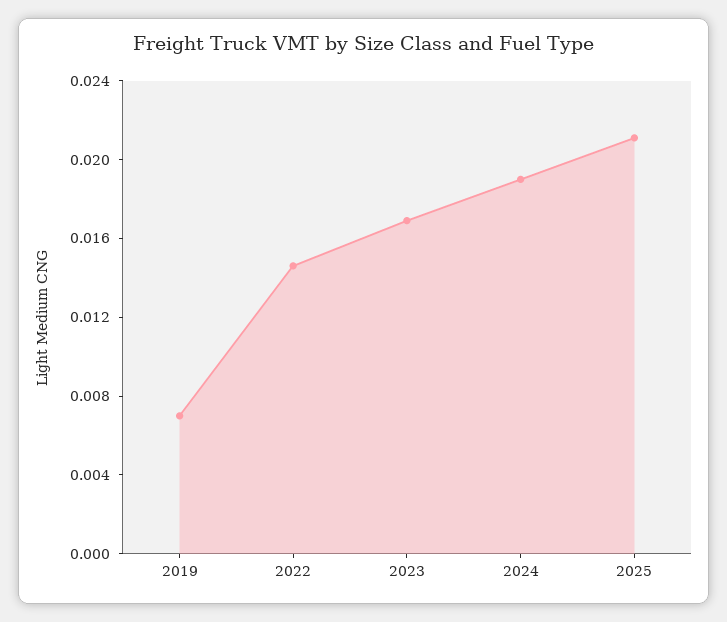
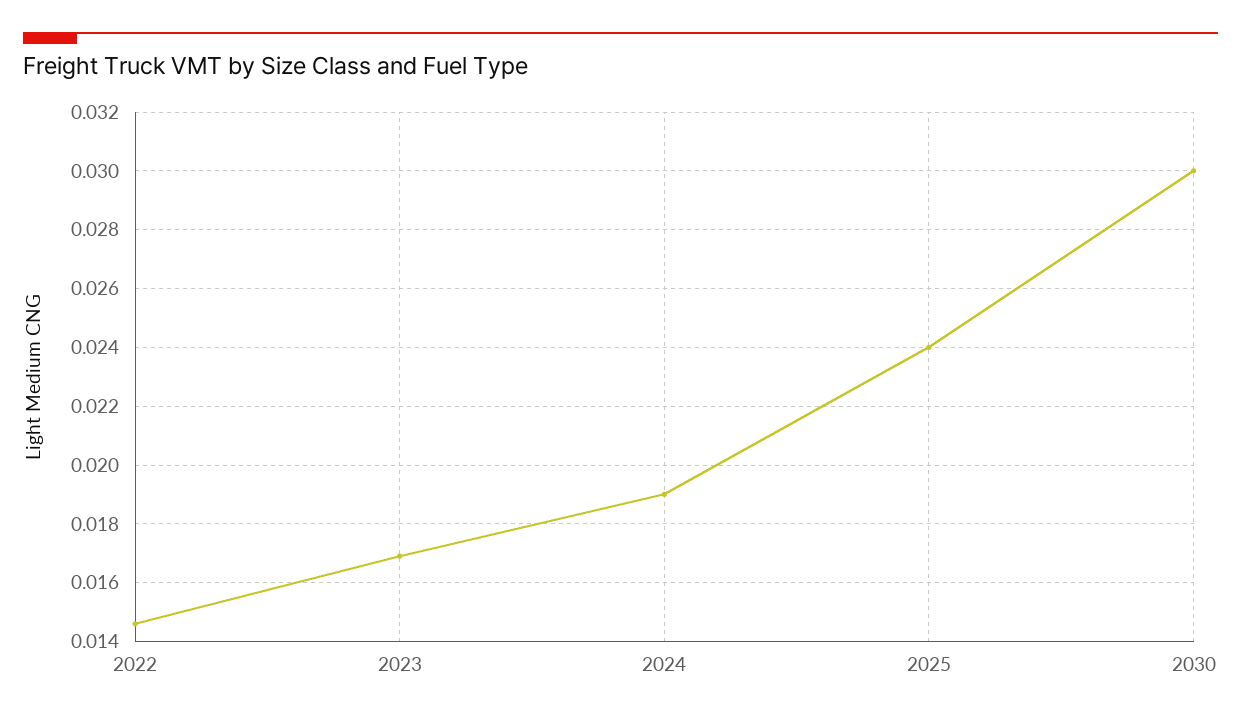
2019: 0.007 -> none
2025: 0.021 -> 0.024
2030: none -> 0.03

